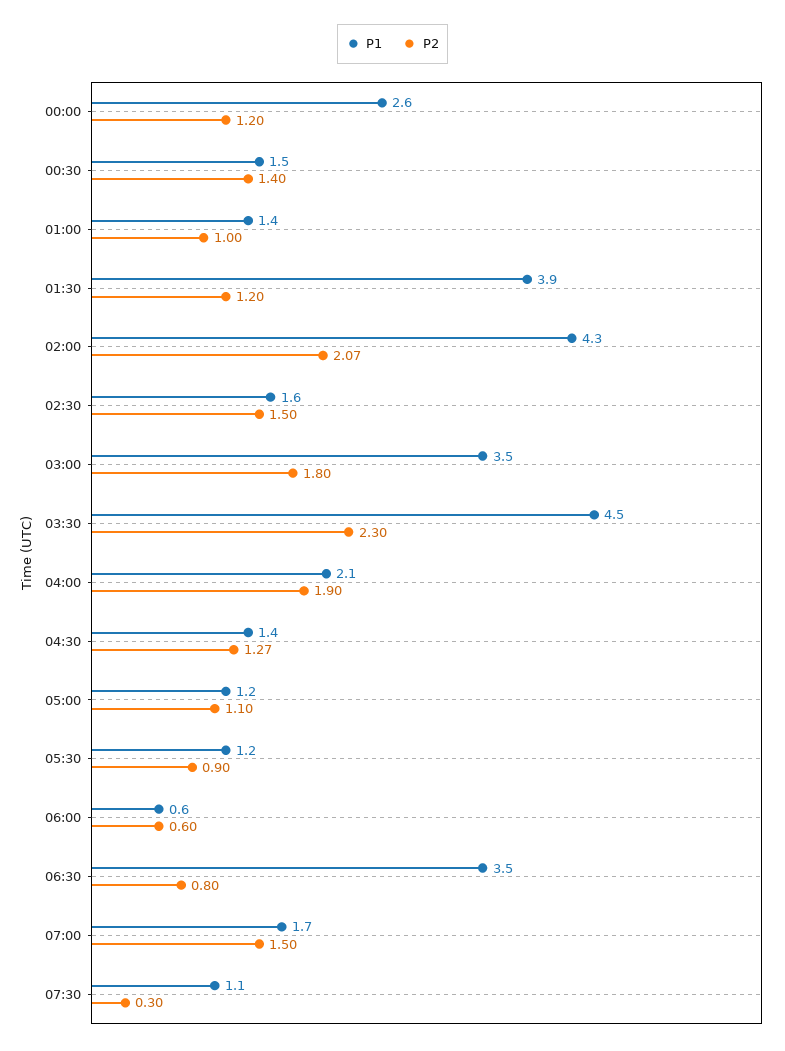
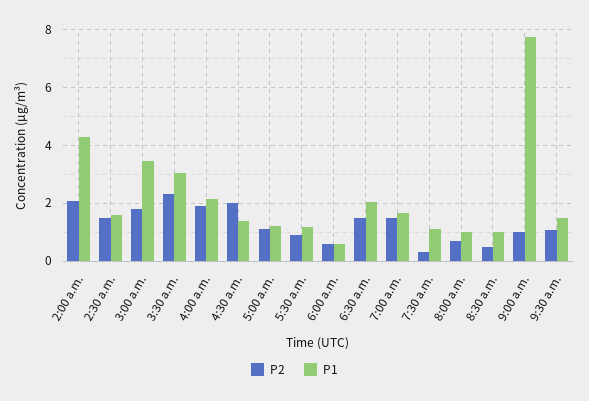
P1, 00:00: 2.6 -> none
P2, 00:00: 1.2 -> none
P1, 00:30: 1.5 -> none
P2, 00:30: 1.4 -> none
P1, 01:00: 1.4 -> none
P2, 01:00: 1 -> none
P1, 01:30: 3.9 -> none
P2, 01:30: 1.2 -> none
P1, 03:30: 4.5 -> 3
P2, 04:30: 1.27 -> 2
P1, 06:30: 3.5 -> 2
P2, 06:30: 0.8 -> 1.5
P2, 8:00 a.m.: none -> 0.75
P1, 8:00 a.m.: none -> 1
P2, 8:30 a.m.: none -> 0.5
P1, 8:30 a.m.: none -> 1
P2, 9:00 a.m.: none -> 1
P1, 9:00 a.m.: none -> 7.75
P2, 9:30 a.m.: none -> 1
P1, 9:30 a.m.: none -> 1.5

